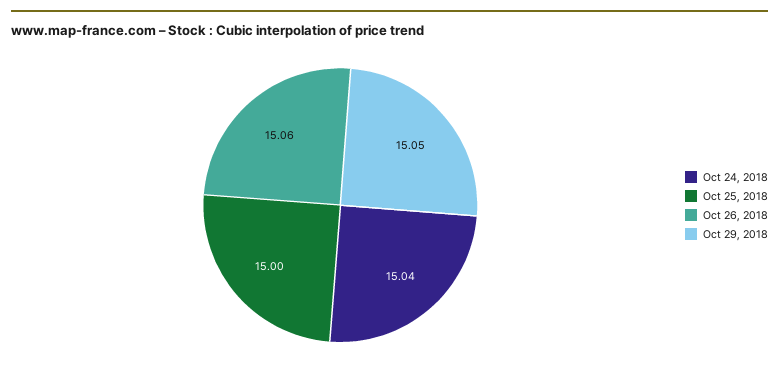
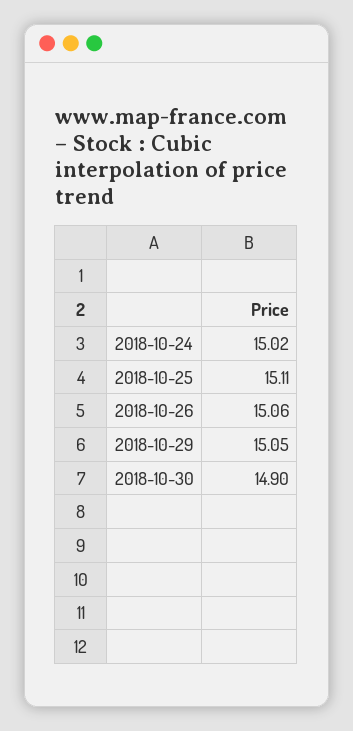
Oct 24, 2018: 15.04 -> 15.02
Oct 25, 2018: 15 -> 15.11
2018-10-30: none -> 14.9

